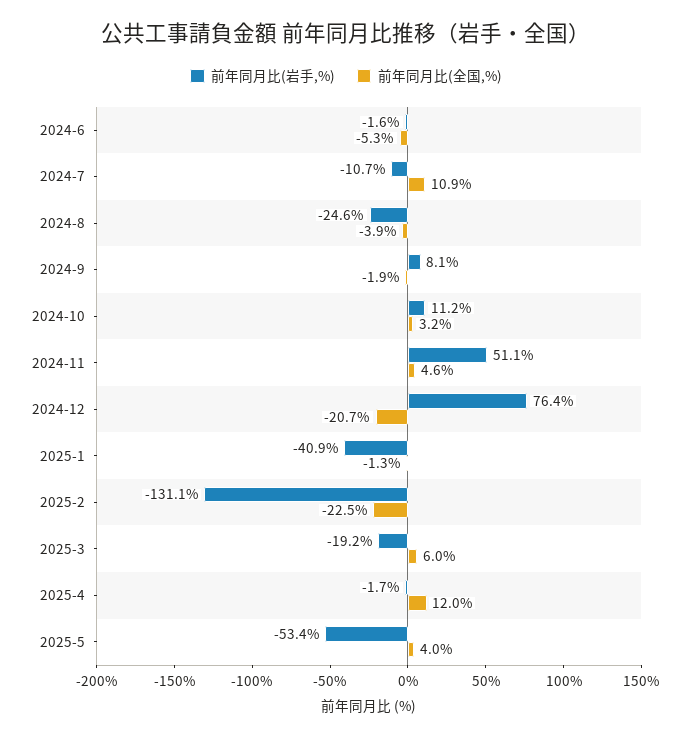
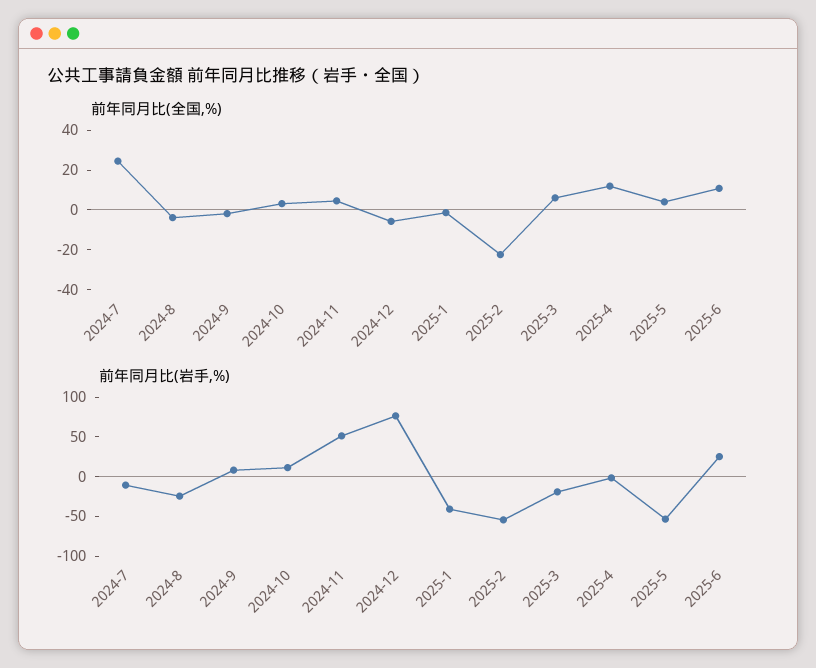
前年同月比(岩手,%), 2024-6: -1.6 -> none
前年同月比(全国,%), 2024-6: -5.3 -> none
前年同月比(全国,%), 2024-7: 10.9 -> 25
前年同月比(全国,%), 2024-12: -20.7 -> -5
前年同月比(岩手,%), 2025-2: -131.1 -> -50
前年同月比(全国,%), 2025-6: none -> 10
前年同月比(岩手,%), 2025-6: none -> 25

